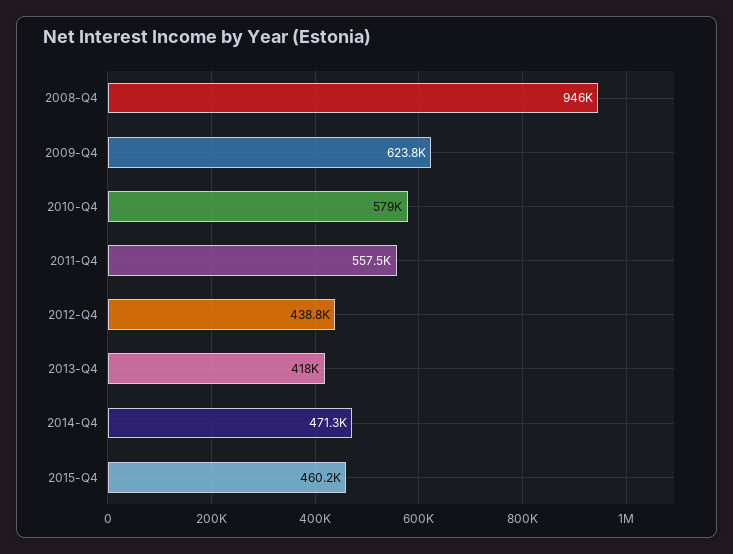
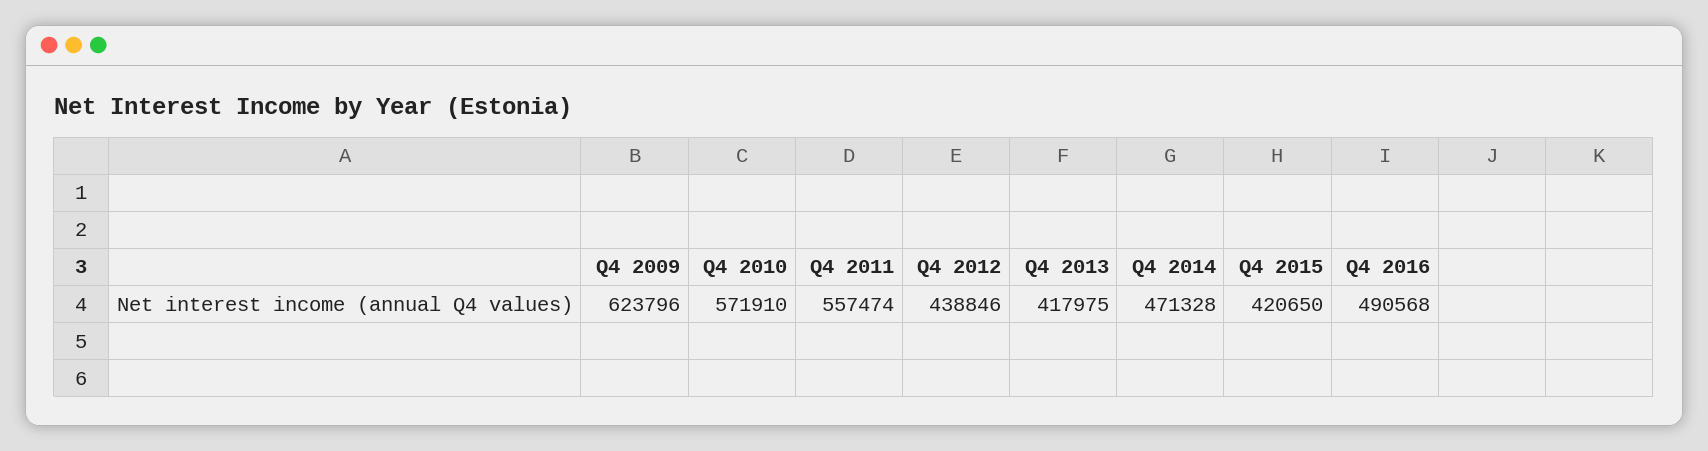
2008-Q4: 946000 -> none
2010-Q4: 579000 -> 571910
2015-Q4: 460200 -> 420650
Q4 2016: none -> 490568

